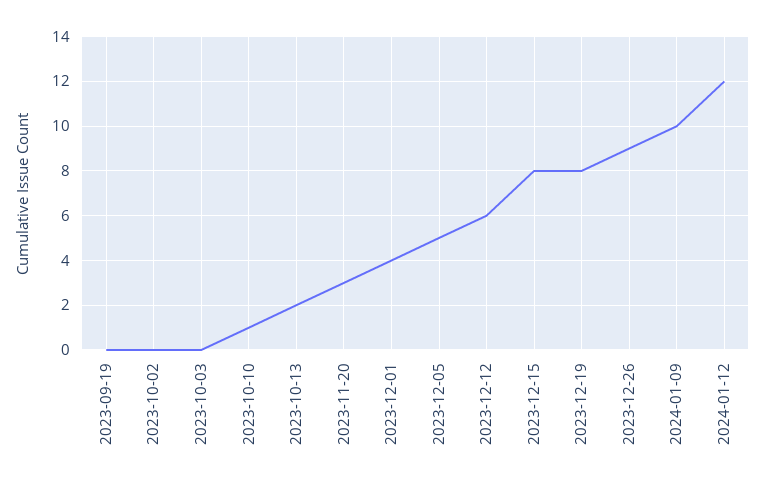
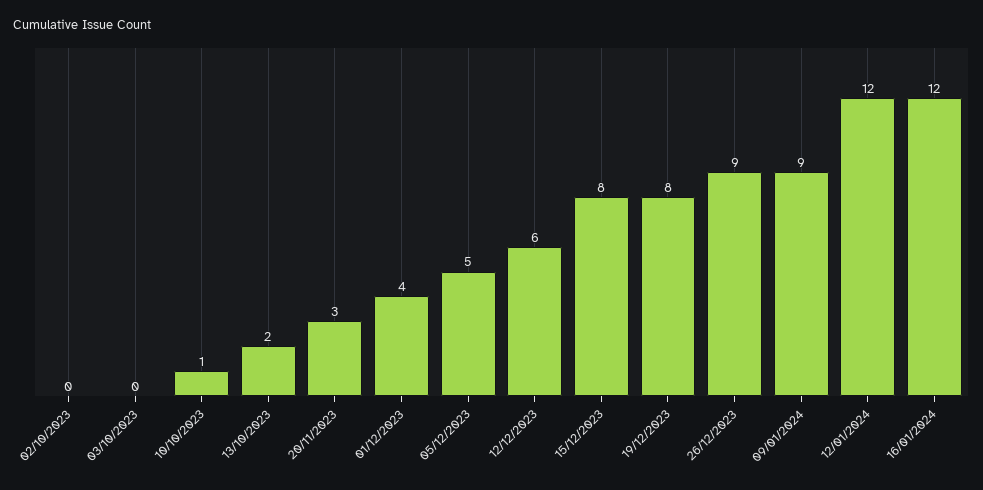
2023-09-19: 0 -> none
2024-01-09: 10 -> 9
16/01/2024: none -> 12

